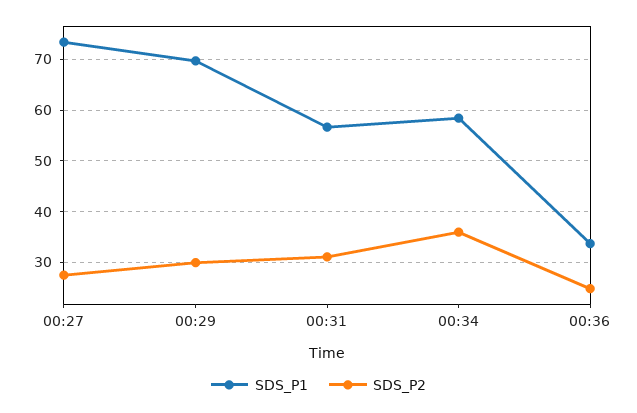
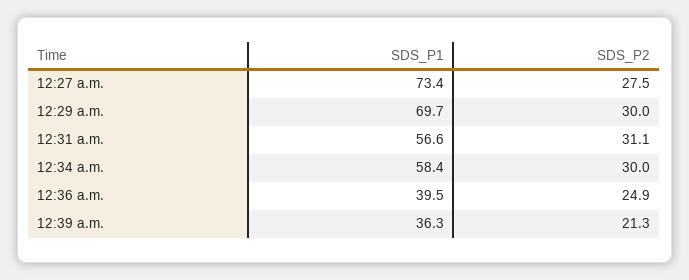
SDS_P2, 00:34: 36 -> 30
SDS_P1, 00:36: 34 -> 39.5
SDS_P1, 12:39 a.m.: none -> 36.3
SDS_P2, 12:39 a.m.: none -> 21.3

